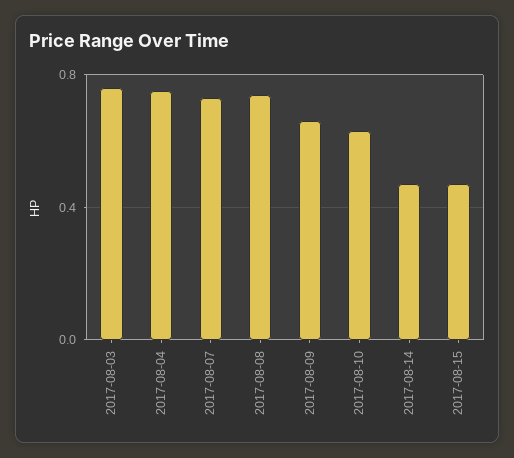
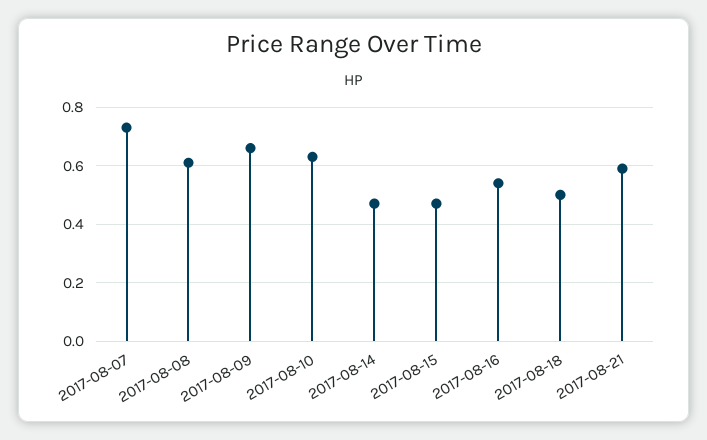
2017-08-03: 0.75 -> none
2017-08-04: 0.75 -> none
2017-08-08: 0.75 -> 0.6
2017-08-16: none -> 0.55
2017-08-18: none -> 0.5
2017-08-21: none -> 0.6

